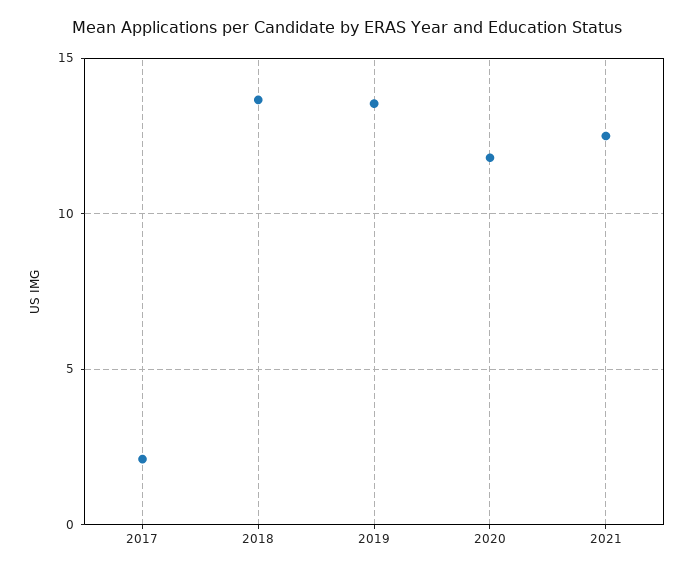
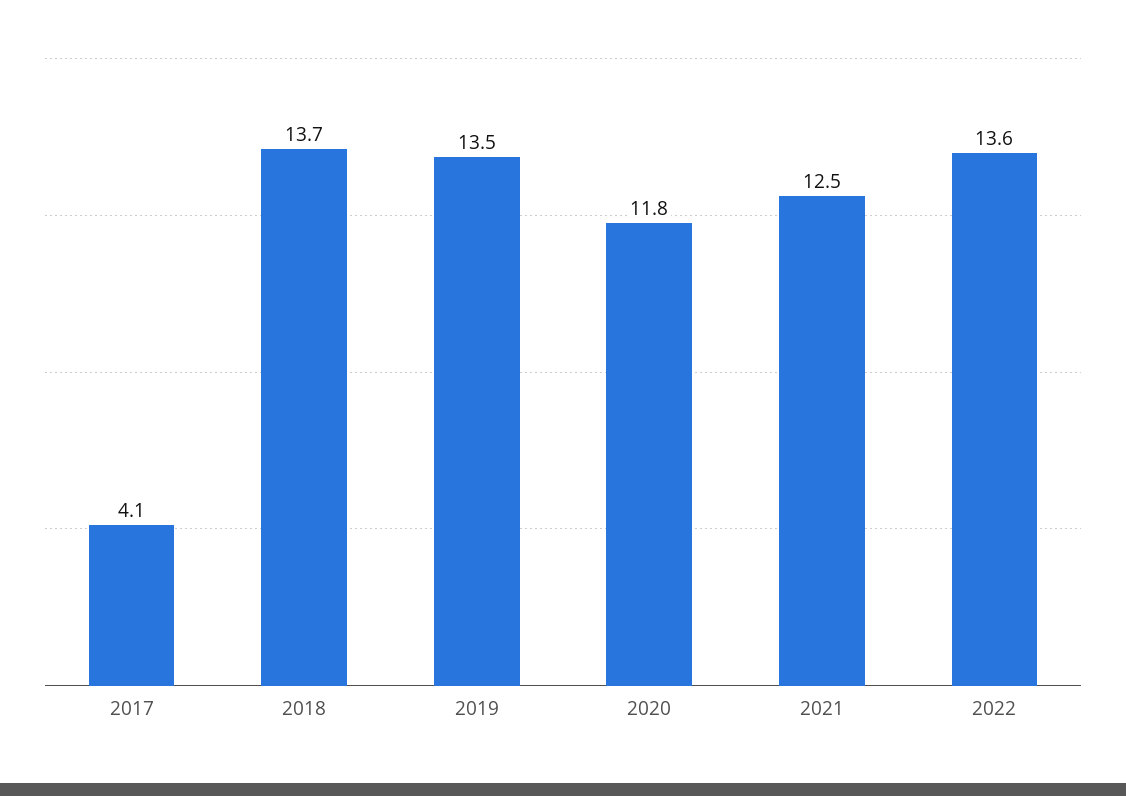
2017: 2 -> 4.1
2022: none -> 13.6

